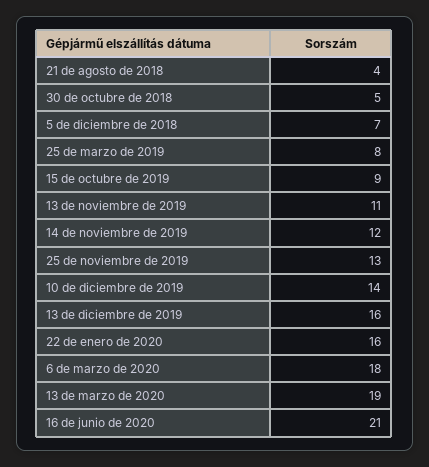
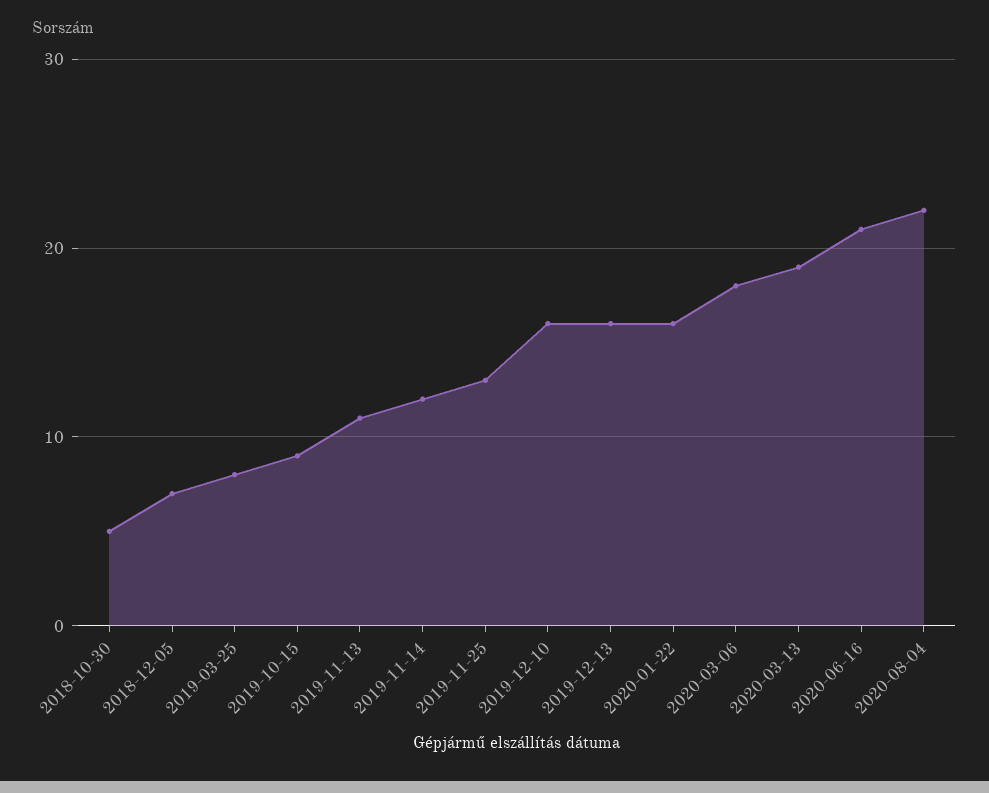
21 de agosto de 2018: 4 -> none
10 de diciembre de 2019: 14 -> 16
2020-08-04: none -> 22

